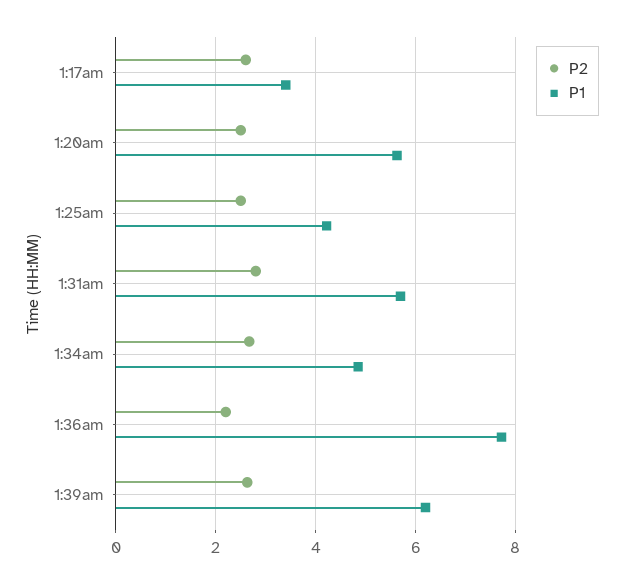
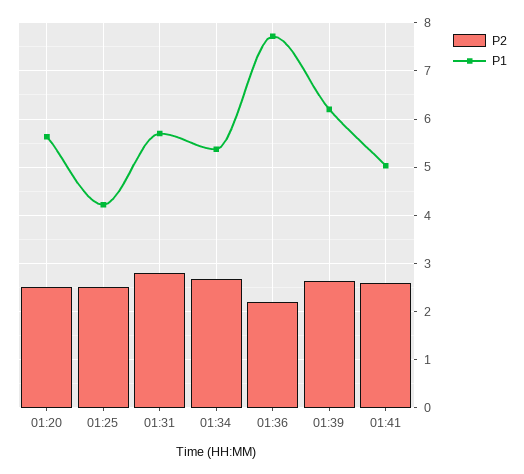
P2, 1:17am: 2.6 -> none
P1, 1:17am: 3.4 -> none
P1, 1:34am: 4.8 -> 5.4
P2, 01:41: none -> 2.6
P1, 01:41: none -> 5

